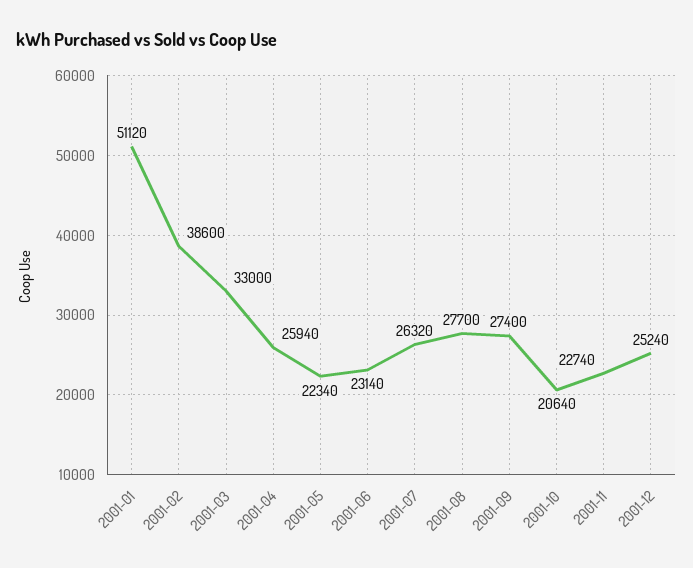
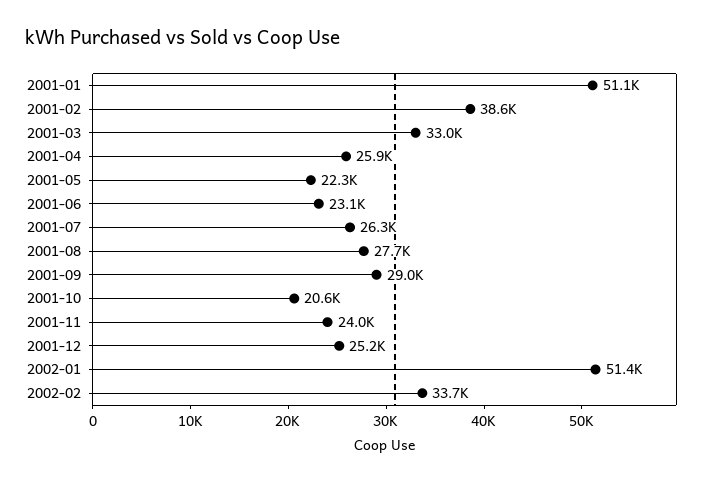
2001-09: 27400 -> 29000
2001-11: 22740 -> 24000
2002-01: none -> 51400
2002-02: none -> 33700

